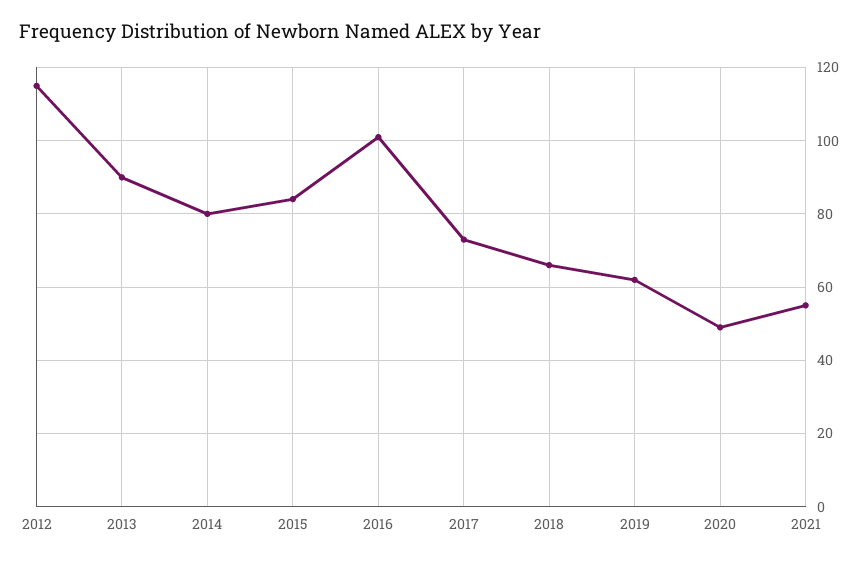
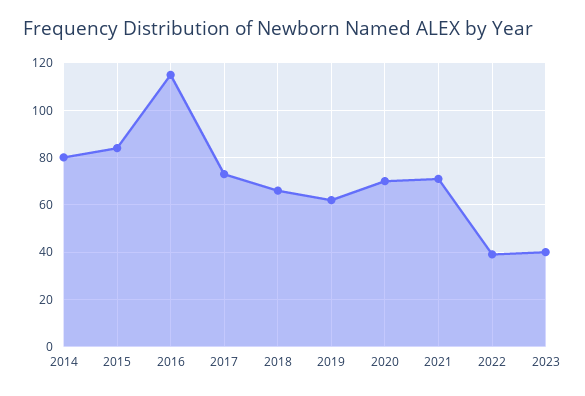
2012: 115 -> none
2013: 90 -> none
2016: 100 -> 115
2020: 50 -> 70
2021: 55 -> 70
2022: none -> 40
2023: none -> 40

